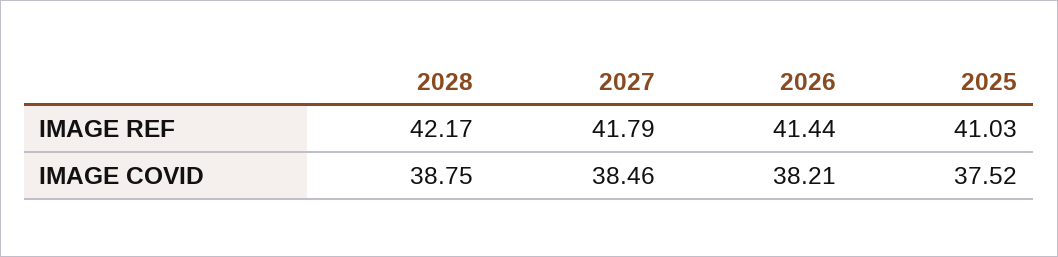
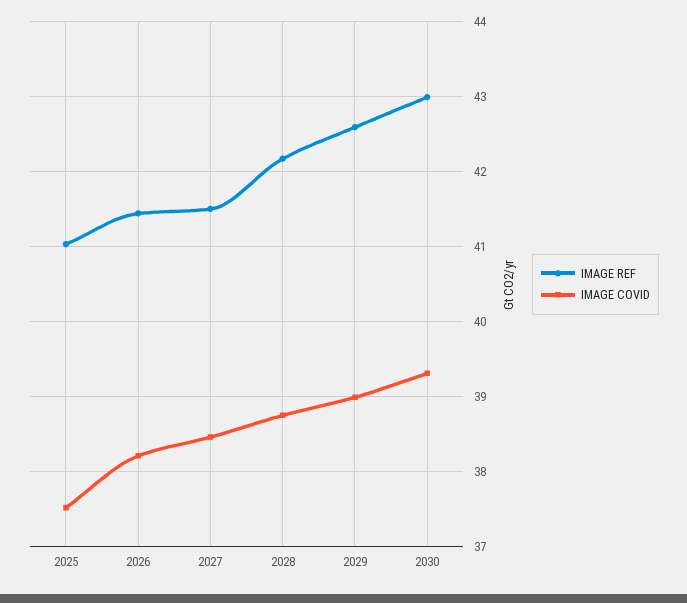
IMAGE REF, 2027: 41.79 -> 41.5
IMAGE REF, 2029: none -> 42.6
IMAGE COVID, 2029: none -> 39
IMAGE REF, 2030: none -> 43
IMAGE COVID, 2030: none -> 39.3

